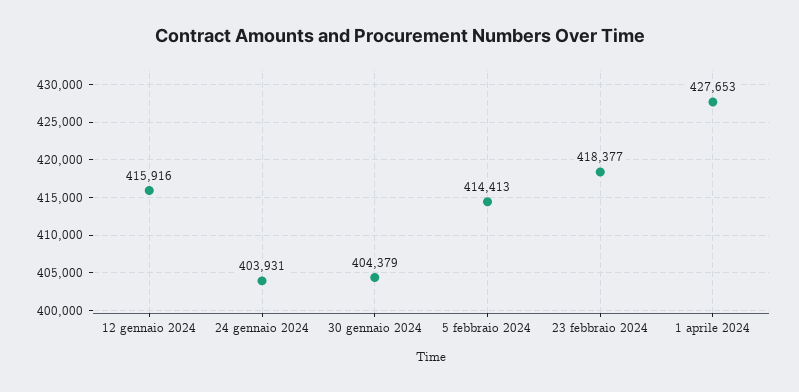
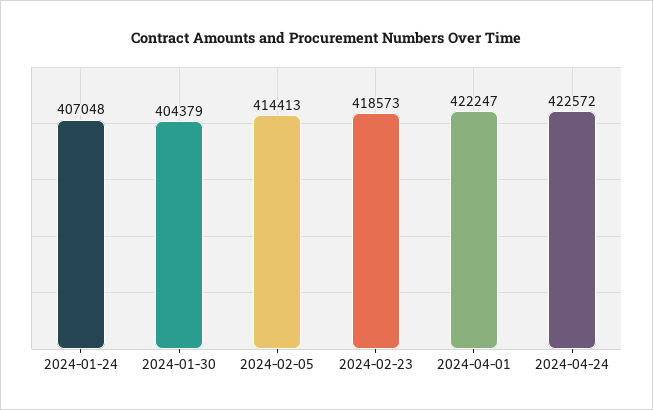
12 gennaio 2024: 415916 -> none
24 gennaio 2024: 403931 -> 407048
23 febbraio 2024: 418377 -> 418573
1 aprile 2024: 427653 -> 422247
2024-04-24: none -> 422572

